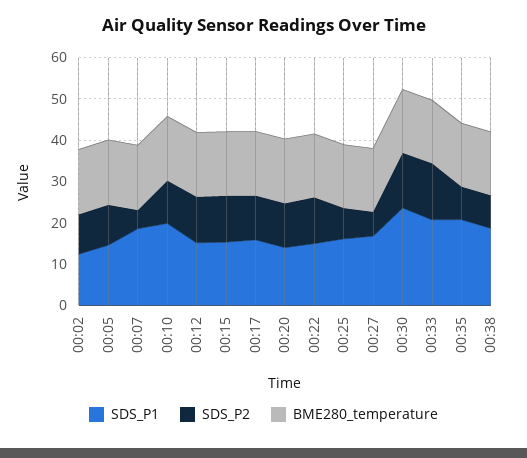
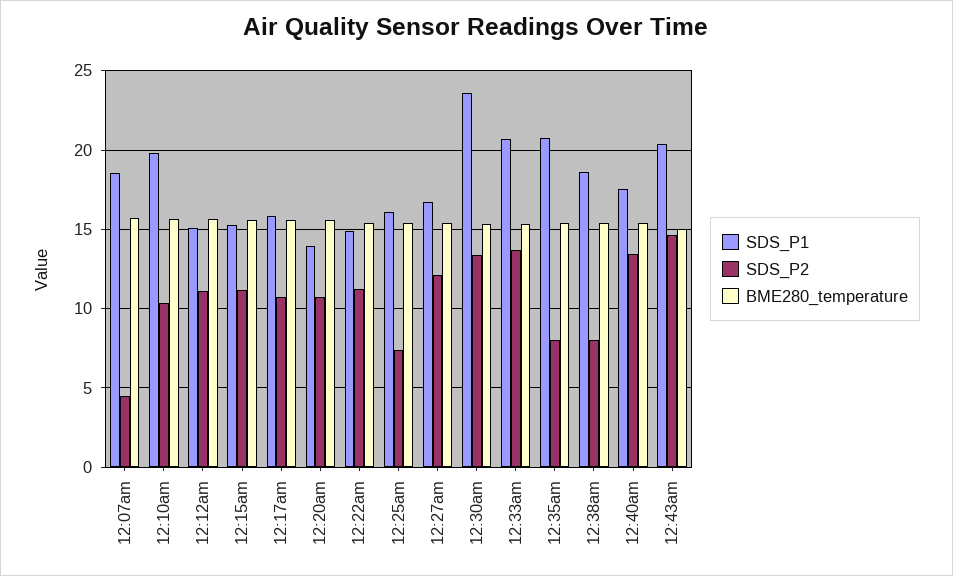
SDS_P1, 00:02: 12 -> none
SDS_P2, 00:02: 10 -> none
BME280_temperature, 00:02: 16 -> none
SDS_P1, 00:05: 14 -> none
SDS_P2, 00:05: 10 -> none
BME280_temperature, 00:05: 16 -> none
SDS_P2, 00:27: 6 -> 12
SDS_P1, 12:40am: none -> 17.5
SDS_P2, 12:40am: none -> 13.5
BME280_temperature, 12:40am: none -> 15.5
SDS_P1, 12:43am: none -> 20.5
SDS_P2, 12:43am: none -> 14.5
BME280_temperature, 12:43am: none -> 15

